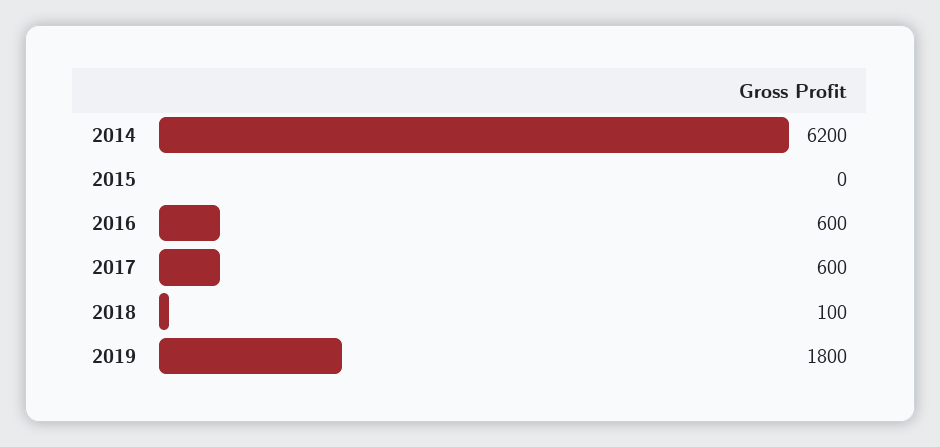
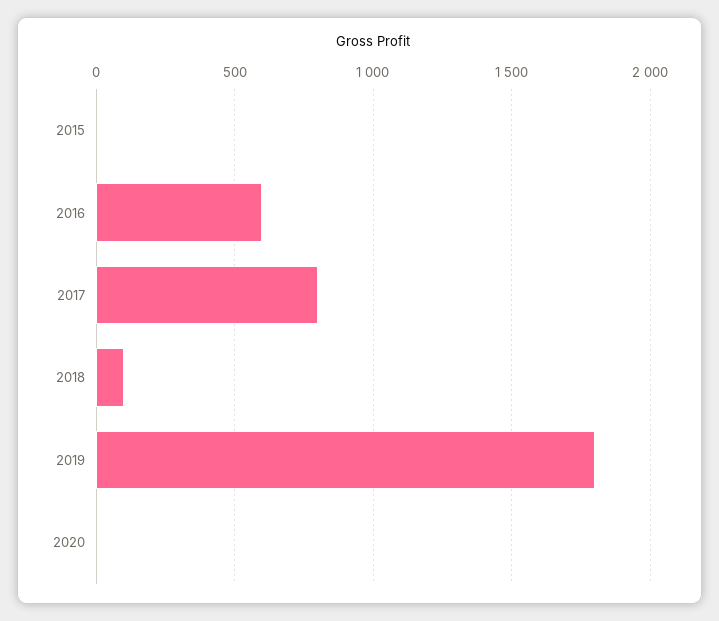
2014: 6200 -> none
2017: 600 -> 800
2020: none -> 0

